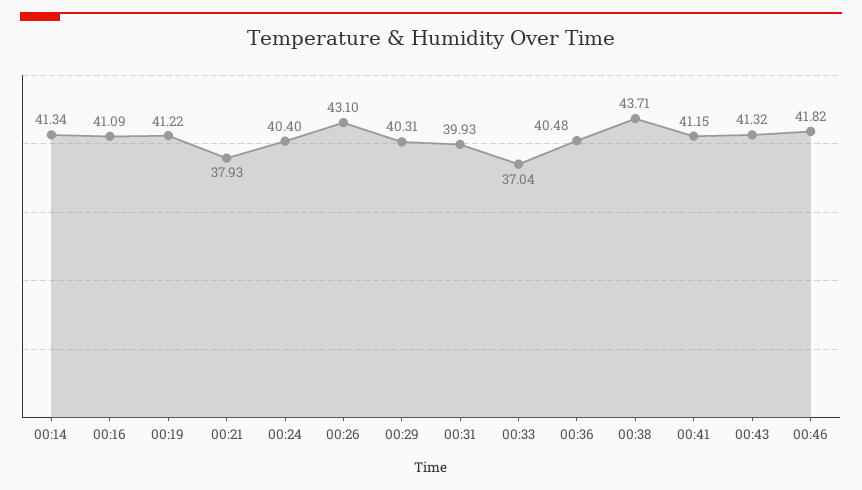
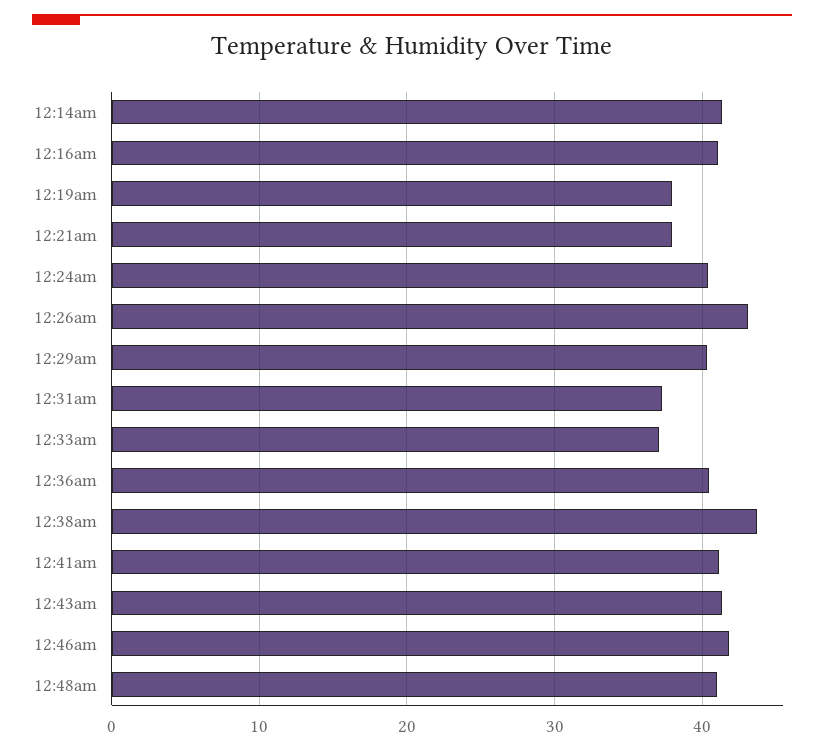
00:19: 41.22 -> 38
00:31: 39.93 -> 37
12:48am: none -> 41

